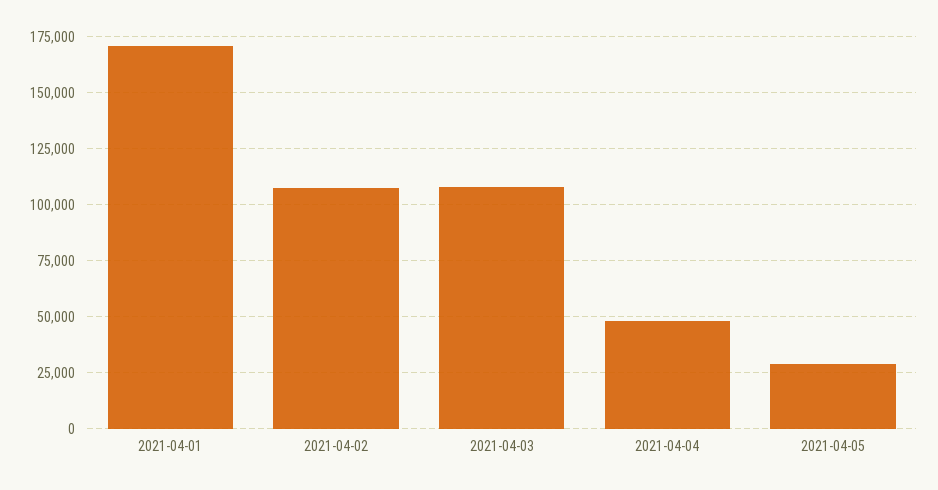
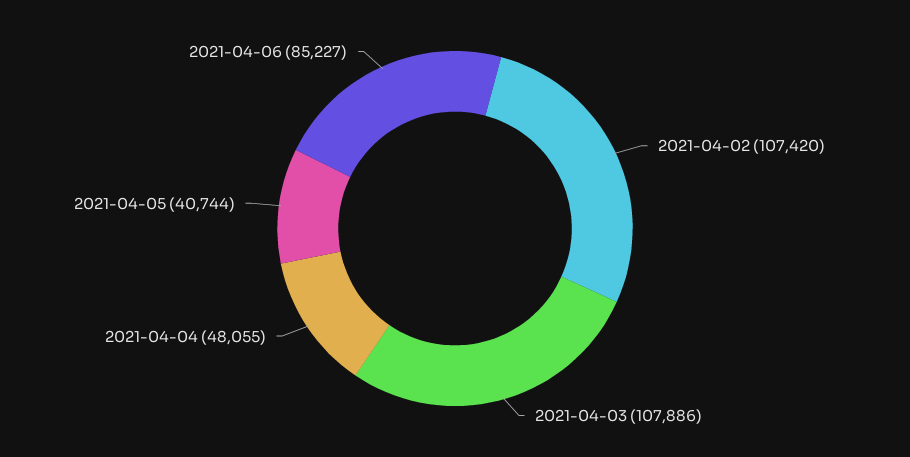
2021-04-01: 170000 -> none
2021-04-05: 30000 -> 40744
2021-04-06: none -> 85227

